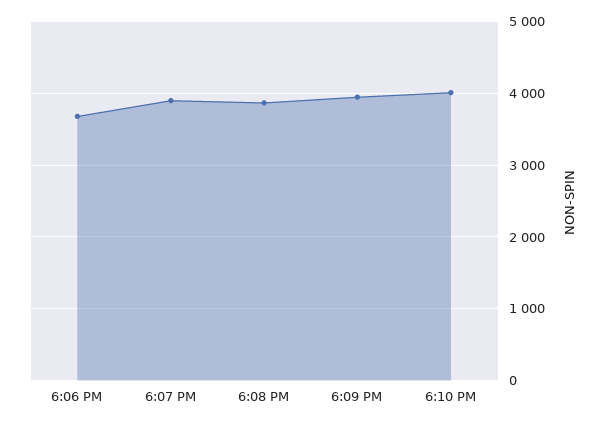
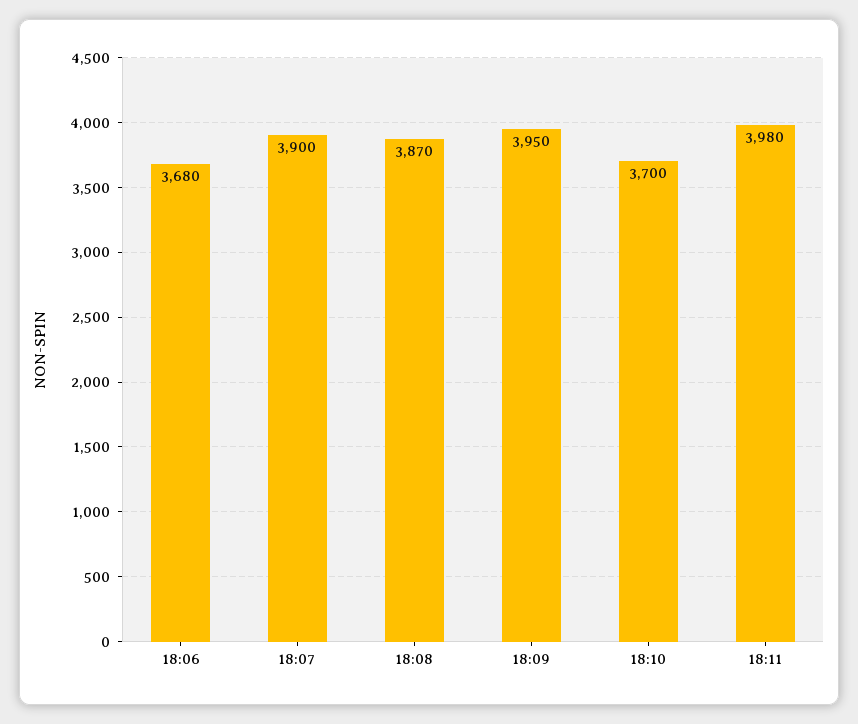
6:10 PM: 4000 -> 3700
18:11: none -> 3980

